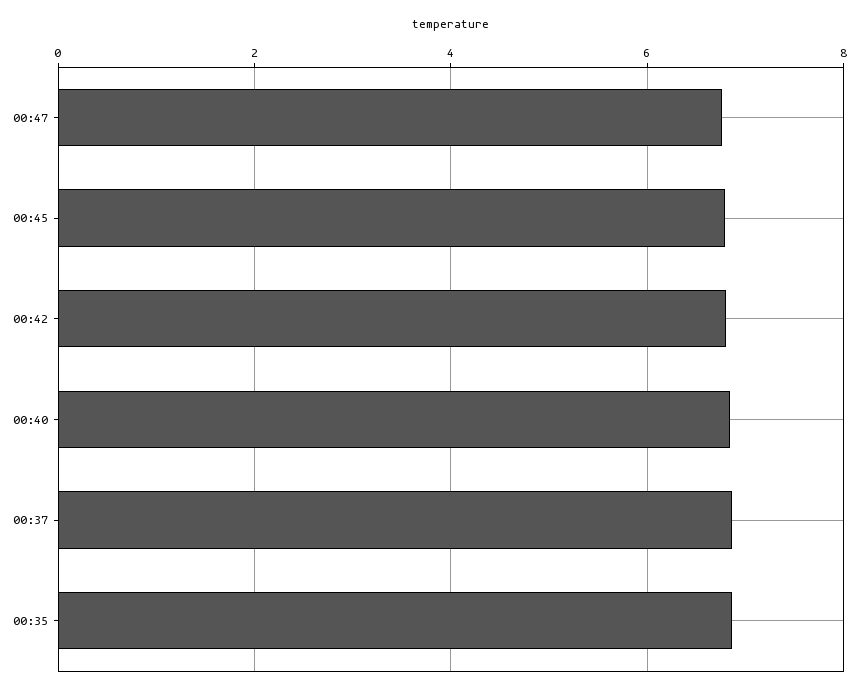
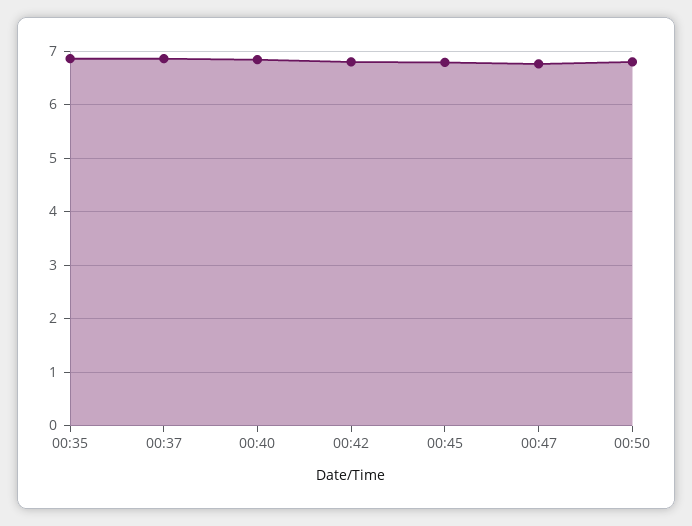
00:50: none -> 6.8

